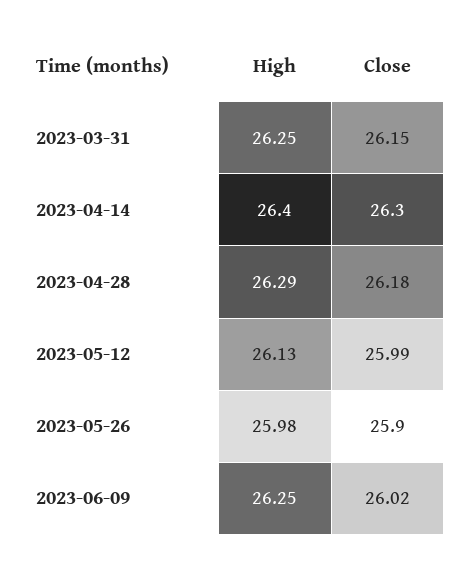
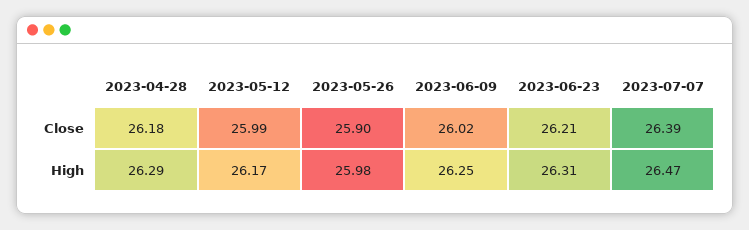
High, 2023-03-31: 26.25 -> none
Close, 2023-03-31: 26.15 -> none
High, 2023-04-14: 26.4 -> none
Close, 2023-04-14: 26.3 -> none
High, 2023-05-12: 26.13 -> 26.17
Close, 2023-06-23: none -> 26.21
Close, 2023-07-07: none -> 26.39
High, 2023-06-23: none -> 26.31
High, 2023-07-07: none -> 26.47

